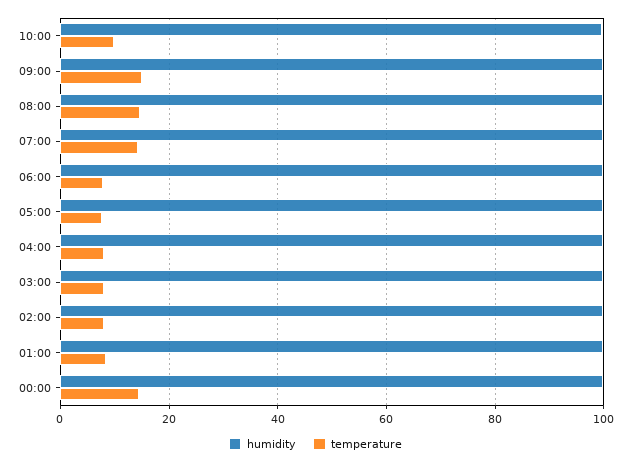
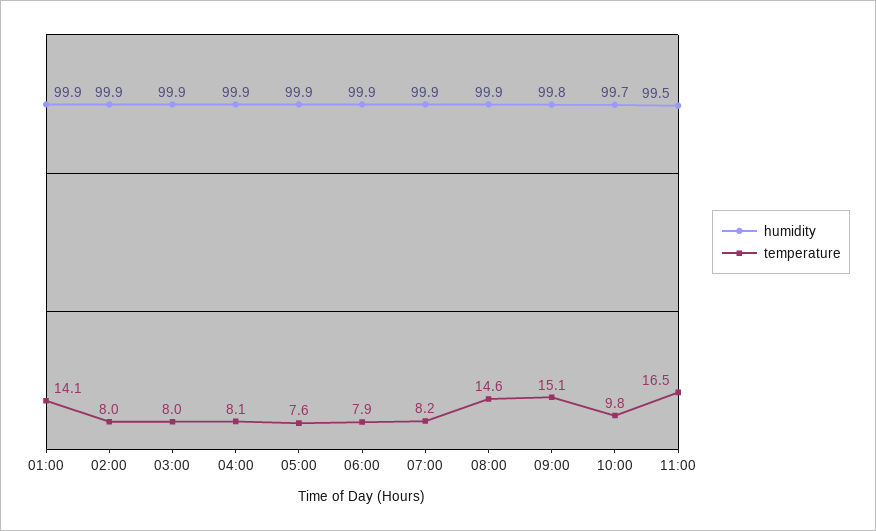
temperature, 07:00: 14 -> 8.2
temperature, 01:00: 8 -> 14.1
humidity, 00:00: 100 -> none
temperature, 00:00: 14 -> none
humidity, 11:00: none -> 99.5
temperature, 11:00: none -> 16.5

